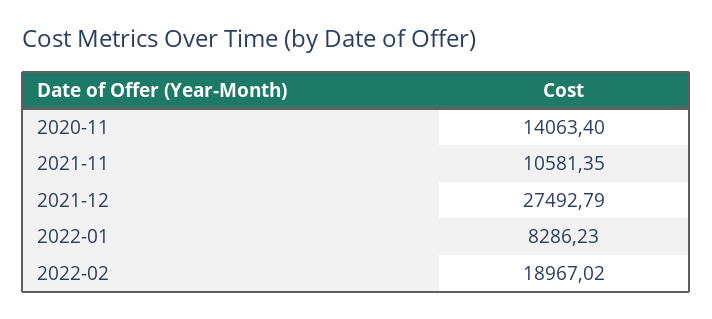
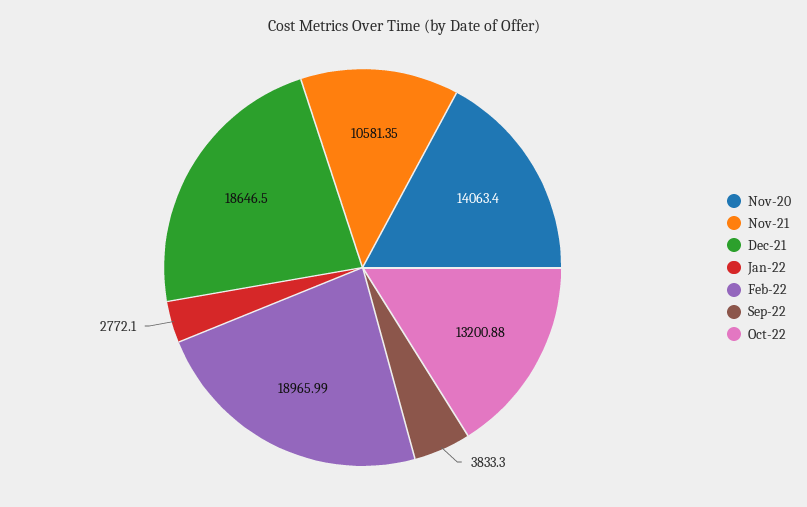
2021-12: 27492.79 -> 18646.5
2022-01: 8286.23 -> 2772.1
2022-02: 18967.02 -> 18965.99
Sep-22: none -> 3833.3
Oct-22: none -> 13200.88

